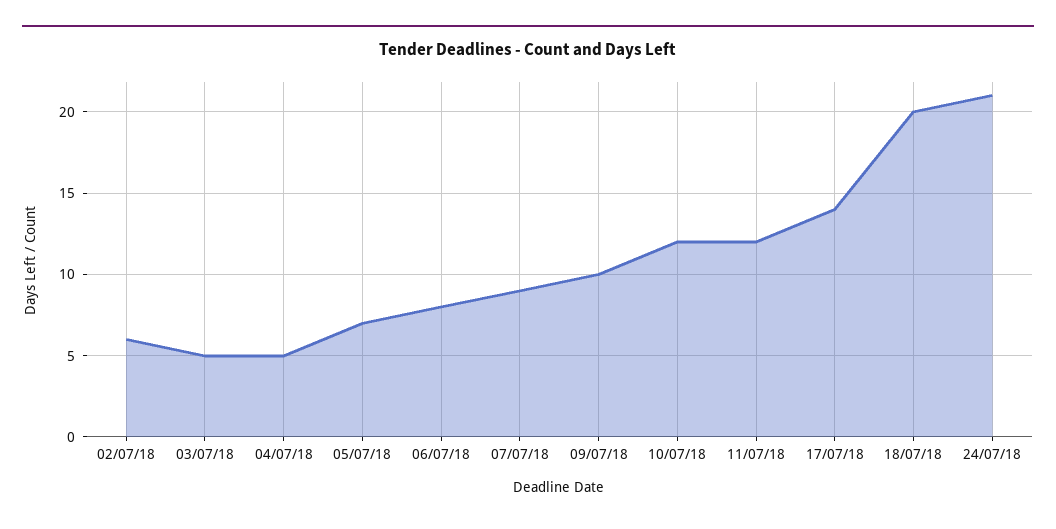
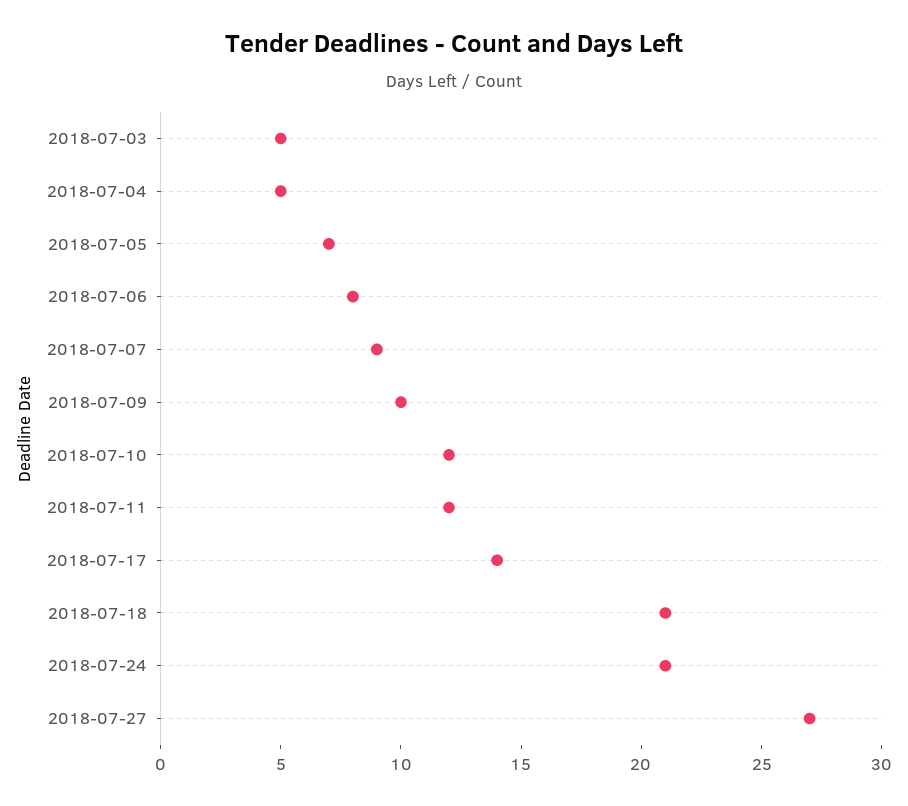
02/07/18: 6 -> none
18/07/18: 20 -> 21
2018-07-27: none -> 27

